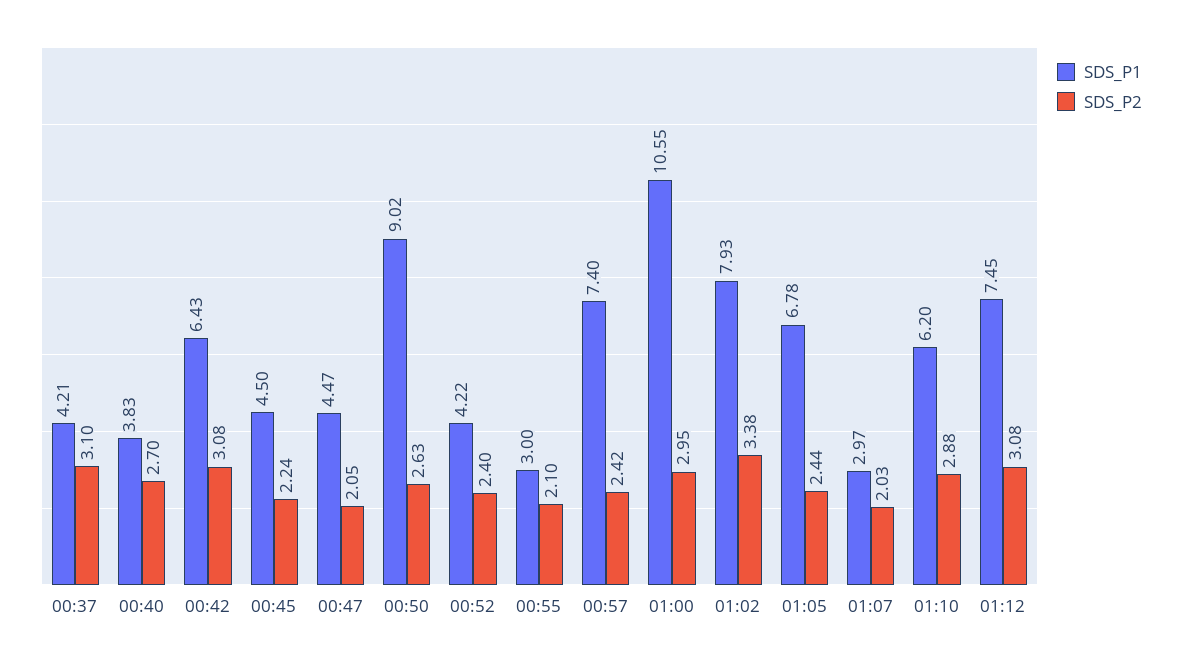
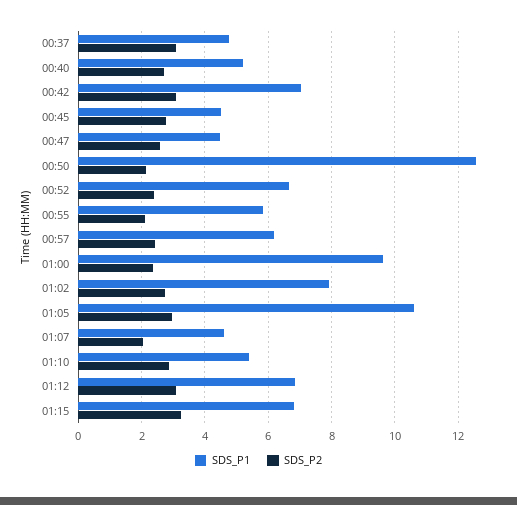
SDS_P1, 00:37: 4.21 -> 4.8
SDS_P1, 00:40: 3.83 -> 5.2
SDS_P1, 00:42: 6.43 -> 7
SDS_P2, 00:45: 2.24 -> 2.8
SDS_P2, 00:47: 2.05 -> 2.6
SDS_P1, 00:50: 9.02 -> 12.6
SDS_P2, 00:50: 2.63 -> 2.2
SDS_P1, 00:52: 4.22 -> 6.6
SDS_P1, 00:55: 3 -> 5.8
SDS_P1, 00:57: 7.4 -> 6.2
SDS_P1, 01:00: 10.55 -> 9.6
SDS_P2, 01:00: 2.95 -> 2.4
SDS_P2, 01:02: 3.38 -> 2.8
SDS_P1, 01:05: 6.78 -> 10.6
SDS_P2, 01:05: 2.44 -> 3
SDS_P1, 01:07: 2.97 -> 4.6
SDS_P1, 01:10: 6.2 -> 5.4
SDS_P1, 01:12: 7.45 -> 6.8
SDS_P1, 01:15: none -> 6.8
SDS_P2, 01:15: none -> 3.2

